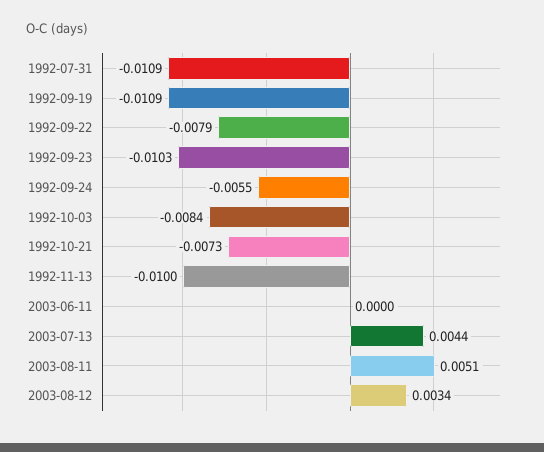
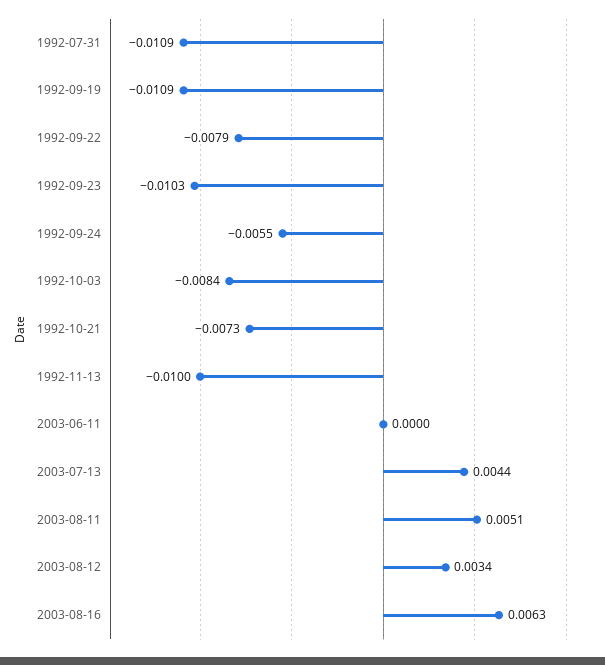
2003-08-16: none -> 0.0063

